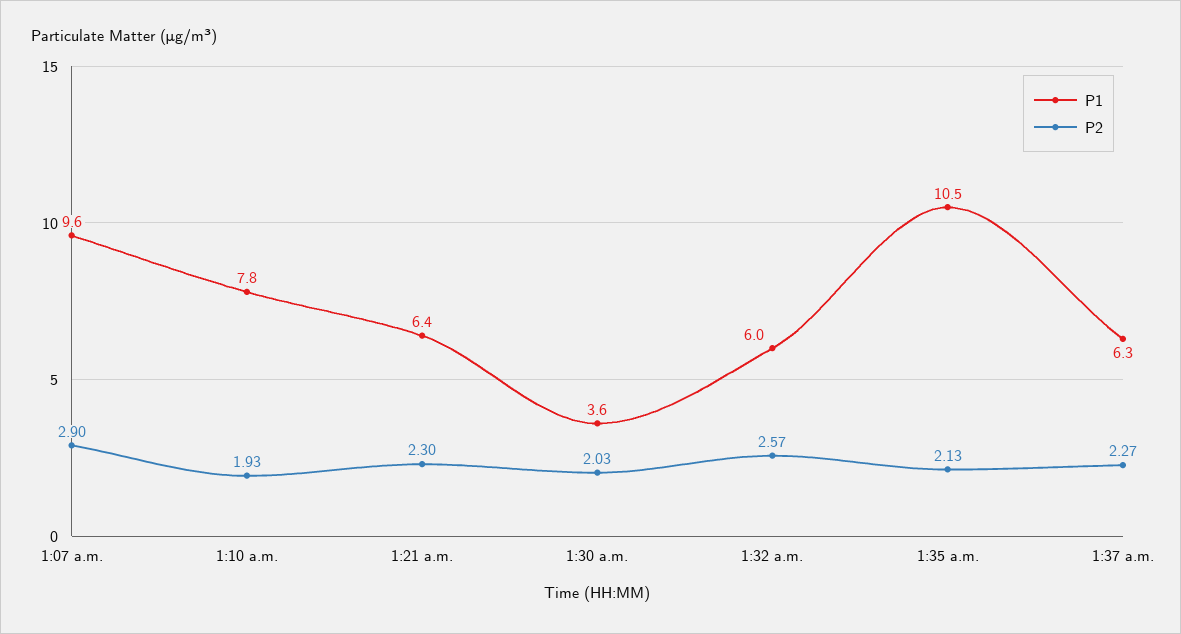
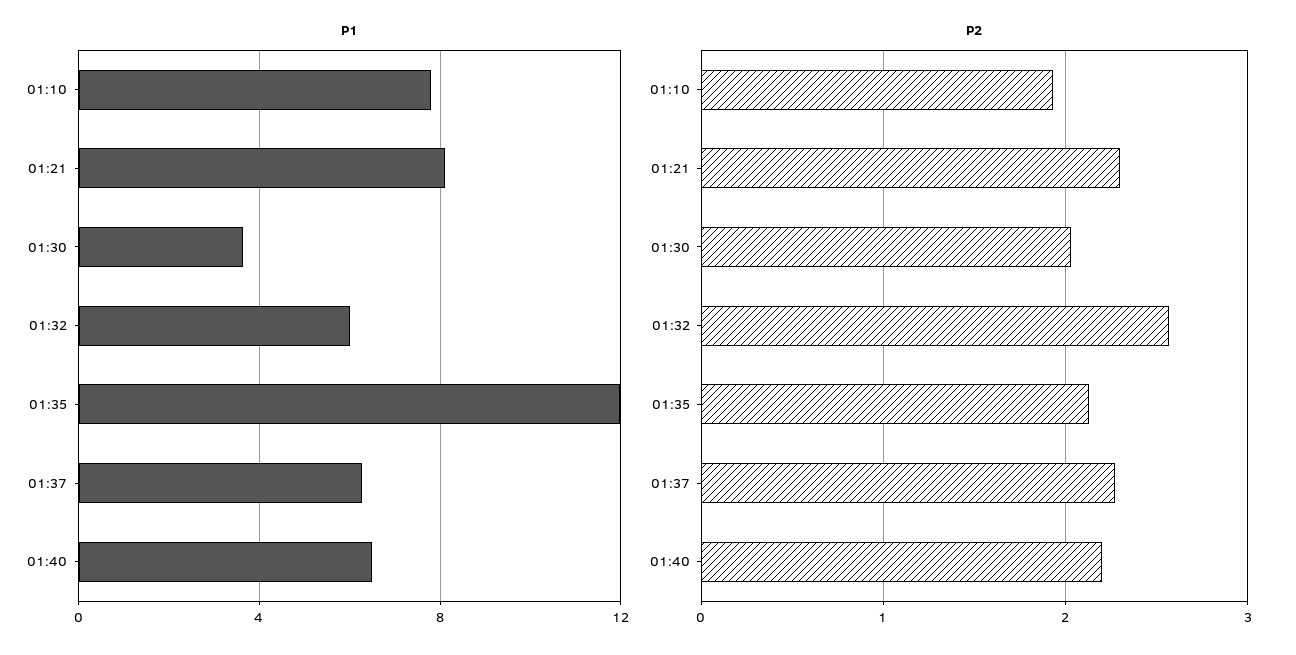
P1, 1:07 a.m.: 9.6 -> none
P2, 1:07 a.m.: 2.9 -> none
P1, 1:21 a.m.: 6.4 -> 8
P1, 1:35 a.m.: 10.5 -> 12
P1, 01:40: none -> 6.5
P2, 01:40: none -> 2.2

